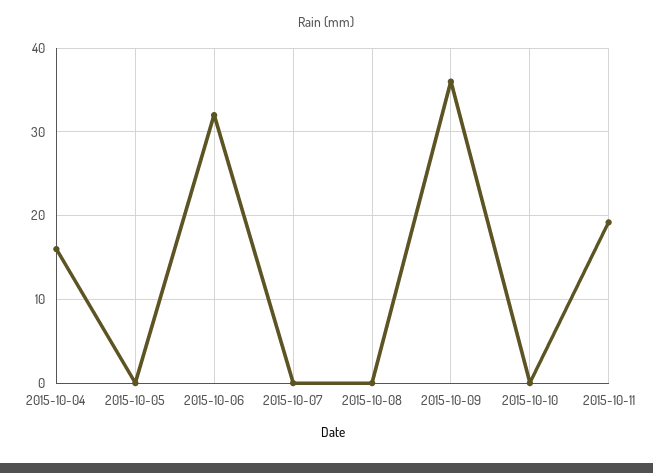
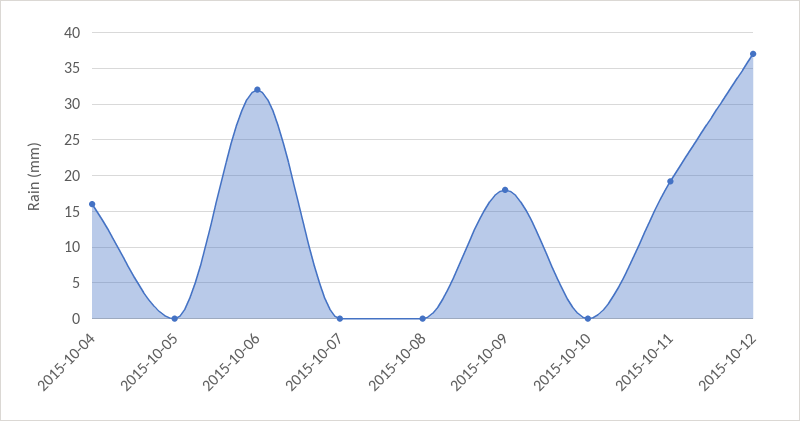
2015-10-09: 36 -> 18
2015-10-12: none -> 37

